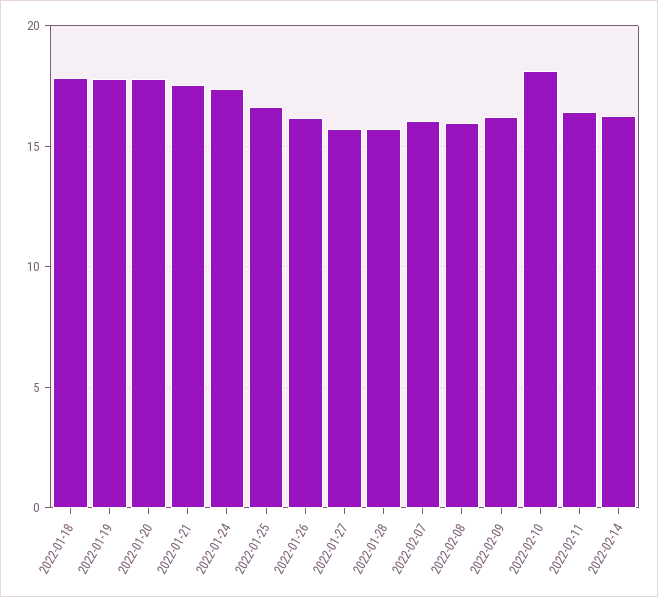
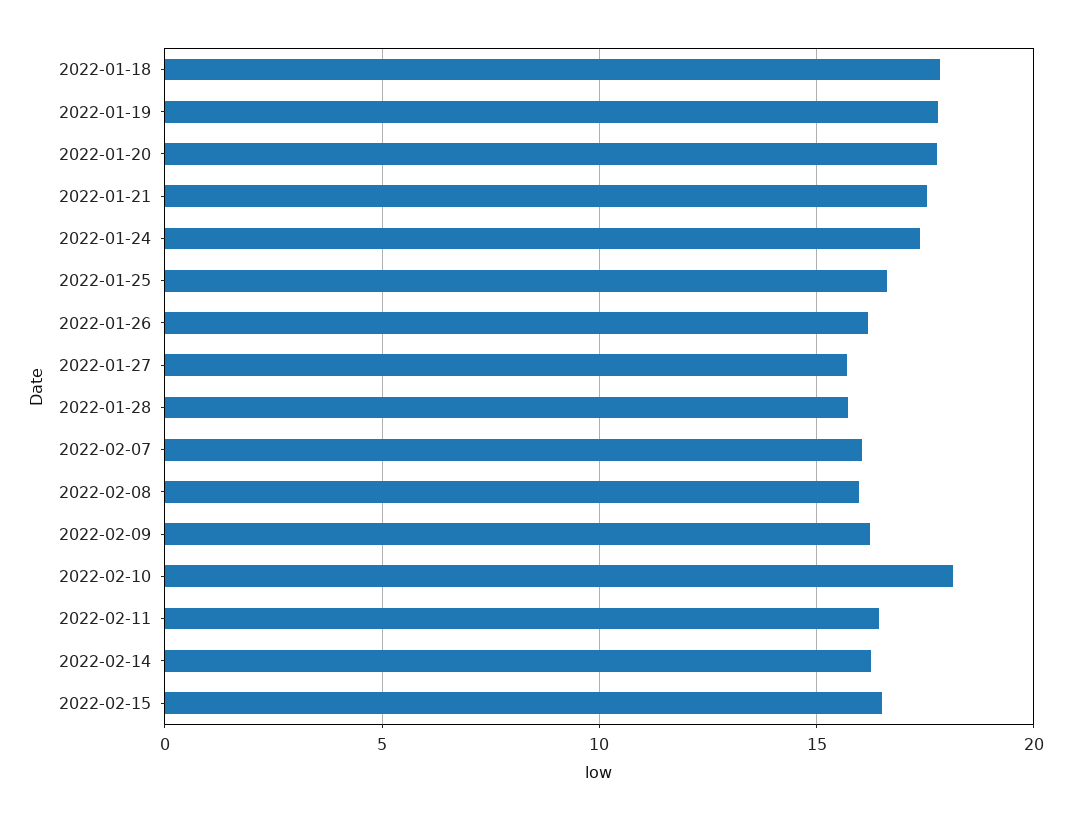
2022-02-15: none -> 16.5

